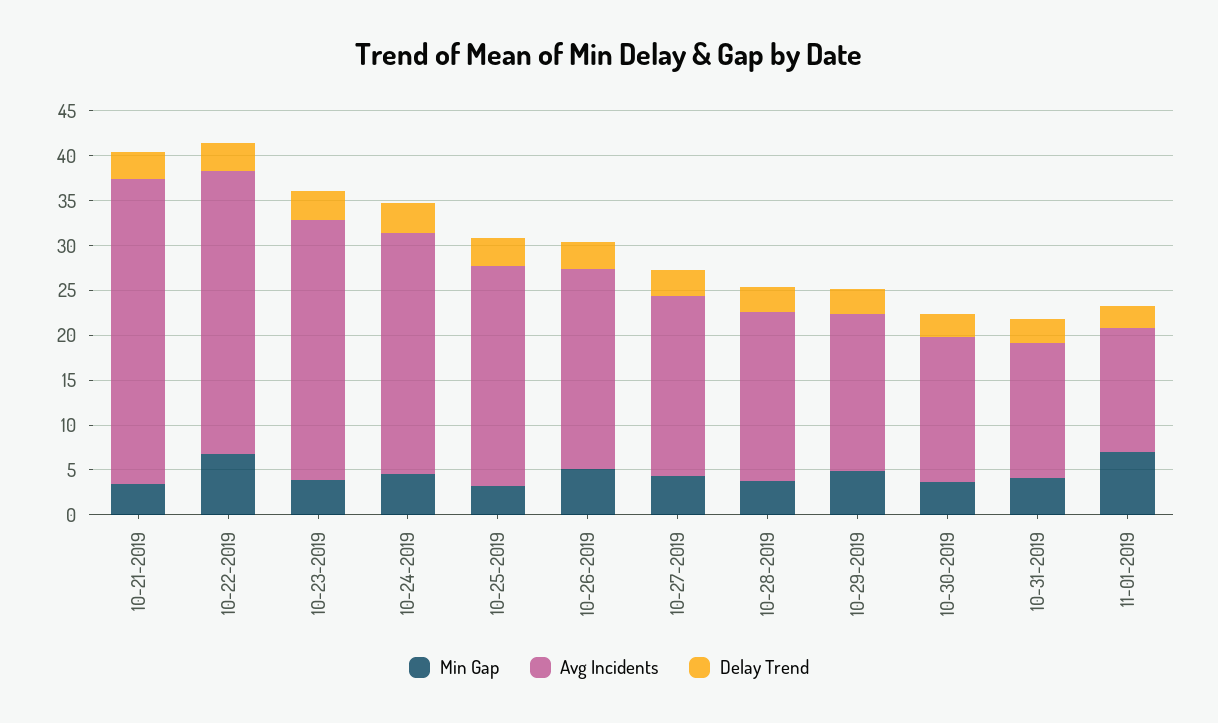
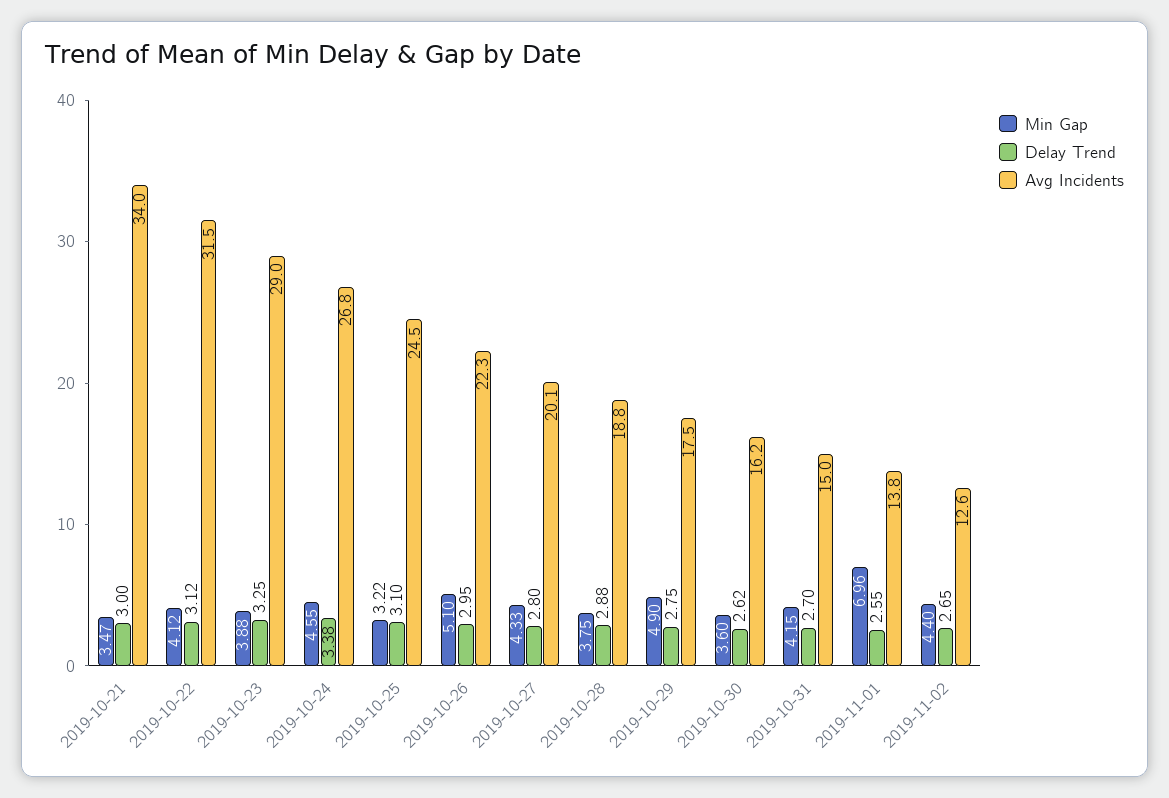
Min Gap, 10-22-2019: 7 -> 4.12
Min Gap, 2019-11-02: none -> 4.4
Delay Trend, 2019-11-02: none -> 2.65
Avg Incidents, 2019-11-02: none -> 12.6

